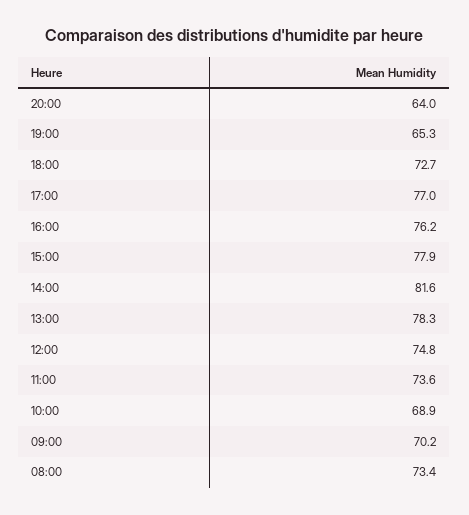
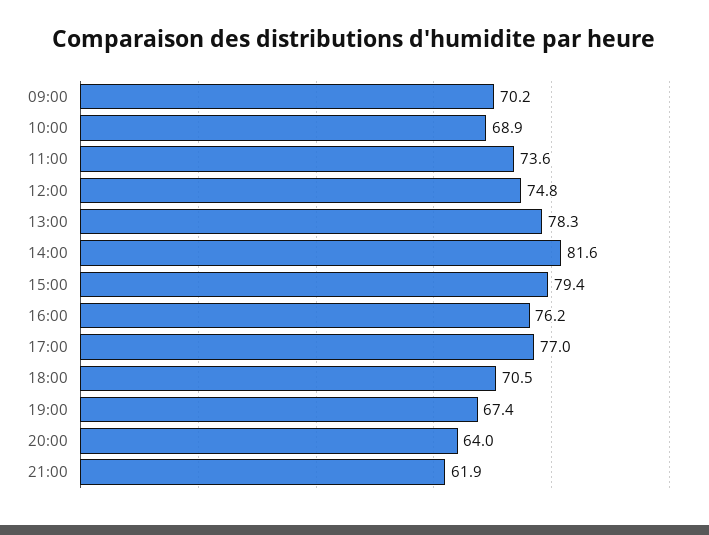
19:00: 65.3 -> 67.4
18:00: 72.7 -> 70.5
15:00: 77.9 -> 79.4
08:00: 73.4 -> none
21:00: none -> 61.9

